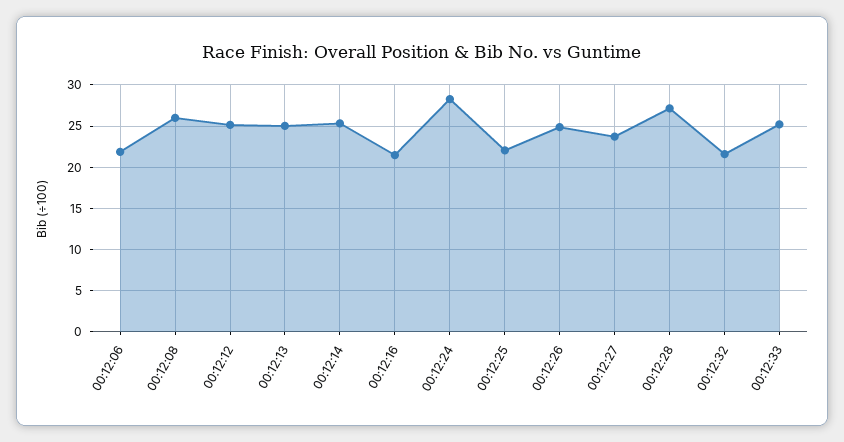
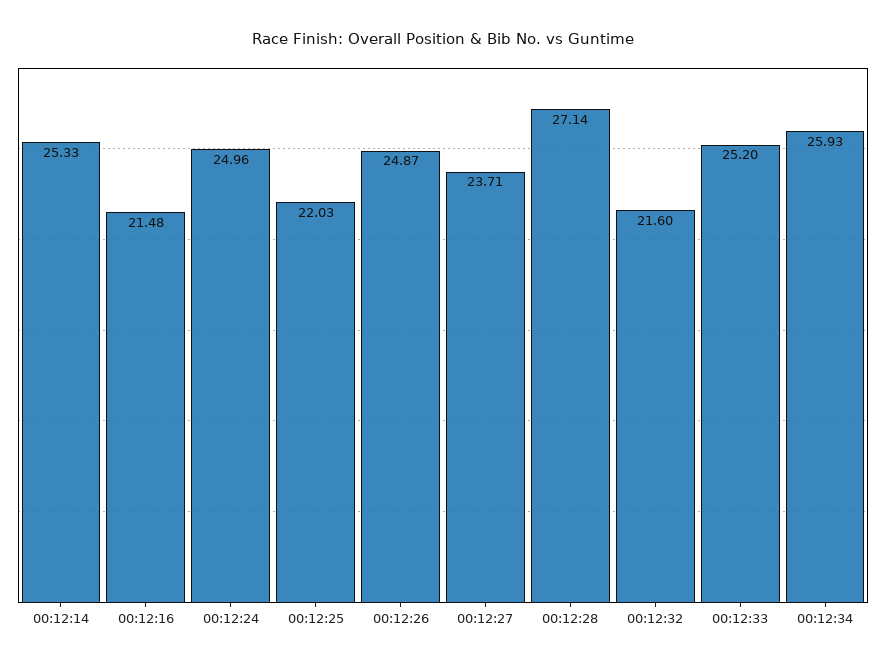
00:12:06: 22 -> none
00:12:08: 26 -> none
00:12:12: 25 -> none
00:12:13: 25 -> none
00:12:24: 28 -> 24.96
00:12:34: none -> 25.93

